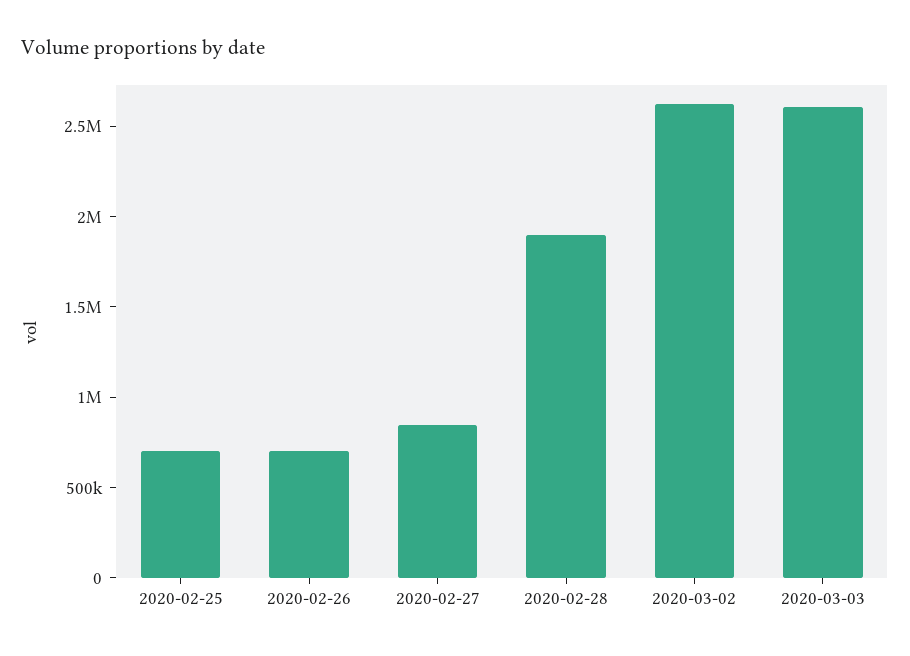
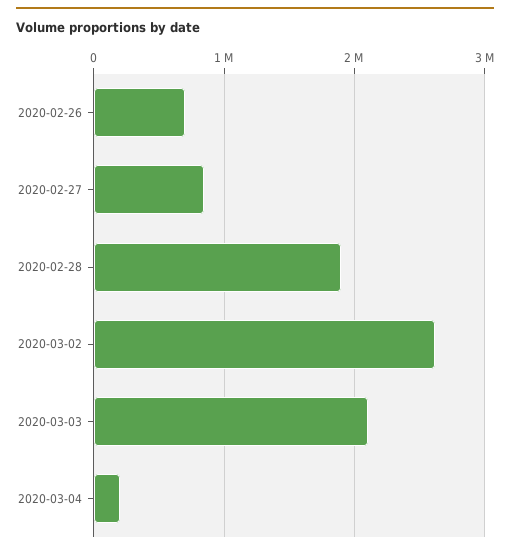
2020-02-25: 700000 -> none
2020-03-03: 2600000 -> 2100000
2020-03-04: none -> 200000

